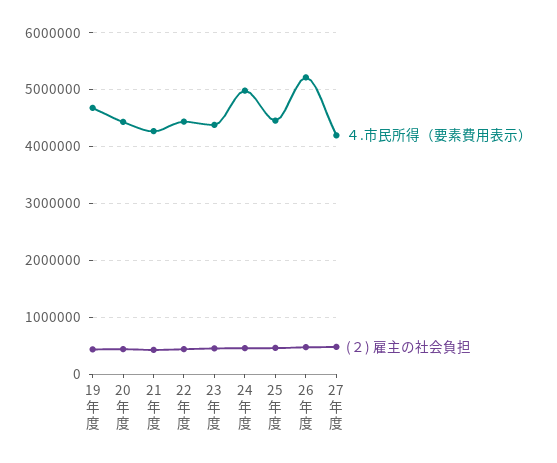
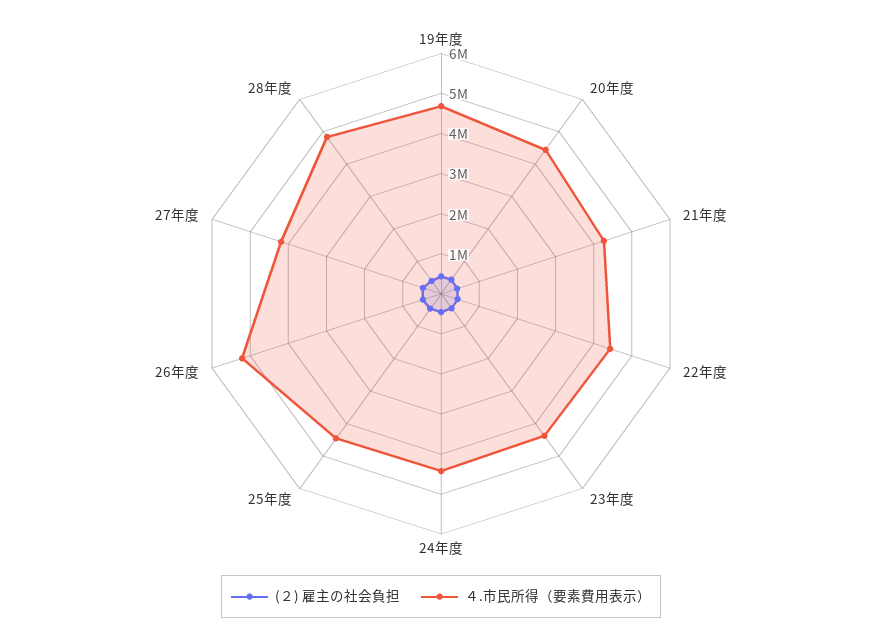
４.市民所得（要素費用表示）, 24年度: 5000000 -> 4400000
(２) 雇主の社会負担, 28年度: none -> 400000
４.市民所得（要素費用表示）, 28年度: none -> 4800000

